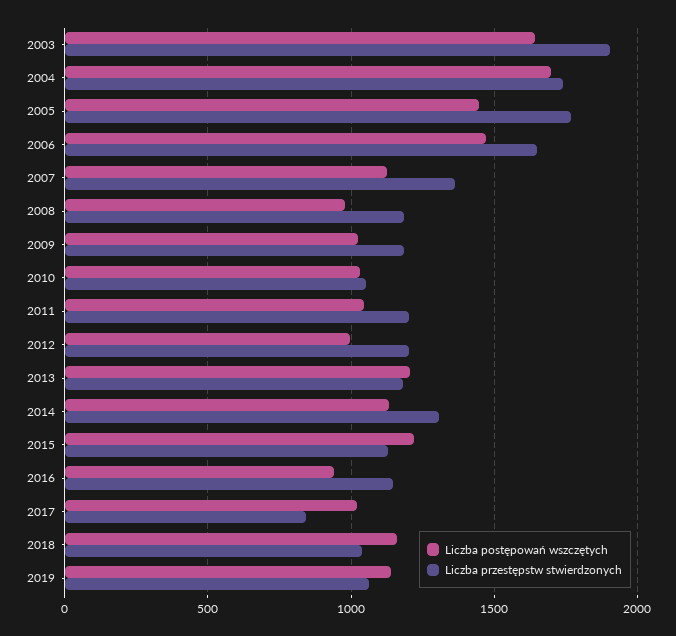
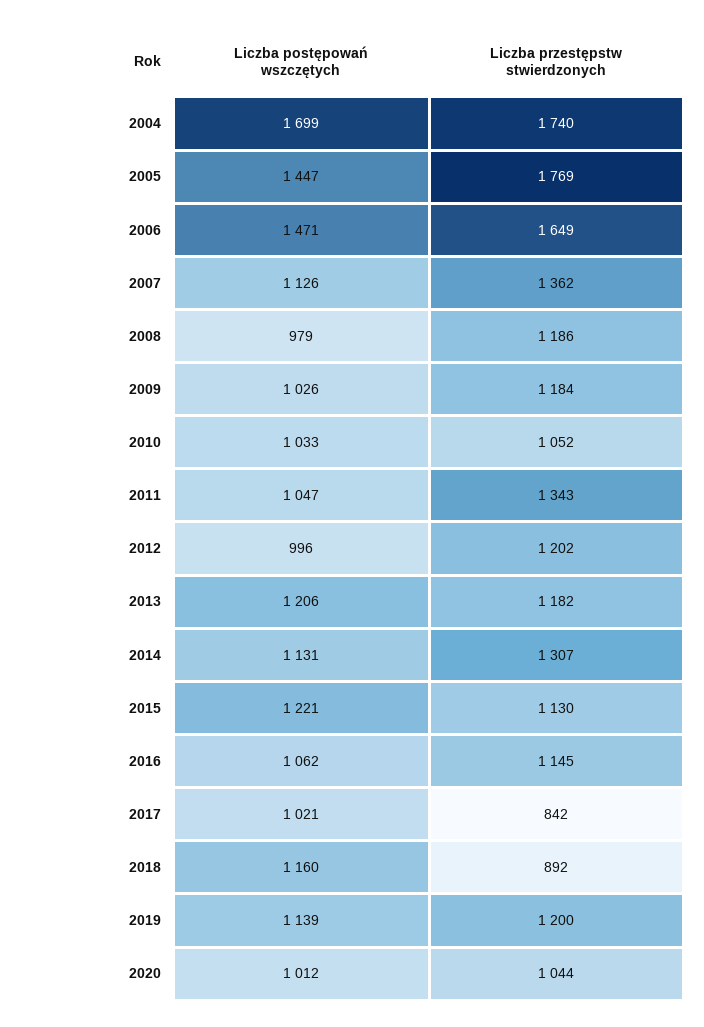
Liczba postępowań wszczętych, 2003: 1650 -> none
Liczba przestępstw stwierdzonych, 2003: 1900 -> none
Liczba przestępstw stwierdzonych, 2011: 1200 -> 1343
Liczba postępowań wszczętych, 2016: 950 -> 1062
Liczba przestępstw stwierdzonych, 2018: 1050 -> 892
Liczba przestępstw stwierdzonych, 2019: 1050 -> 1200
Liczba postępowań wszczętych, 2020: none -> 1012
Liczba przestępstw stwierdzonych, 2020: none -> 1044

